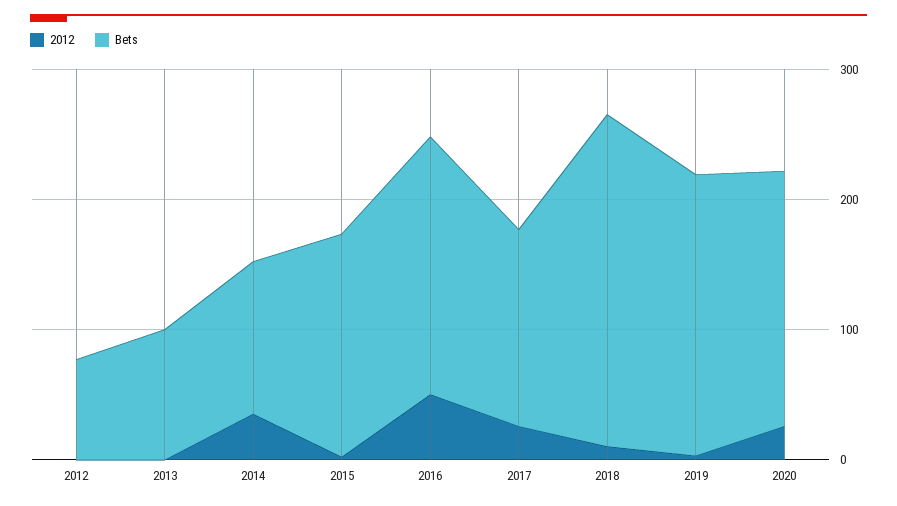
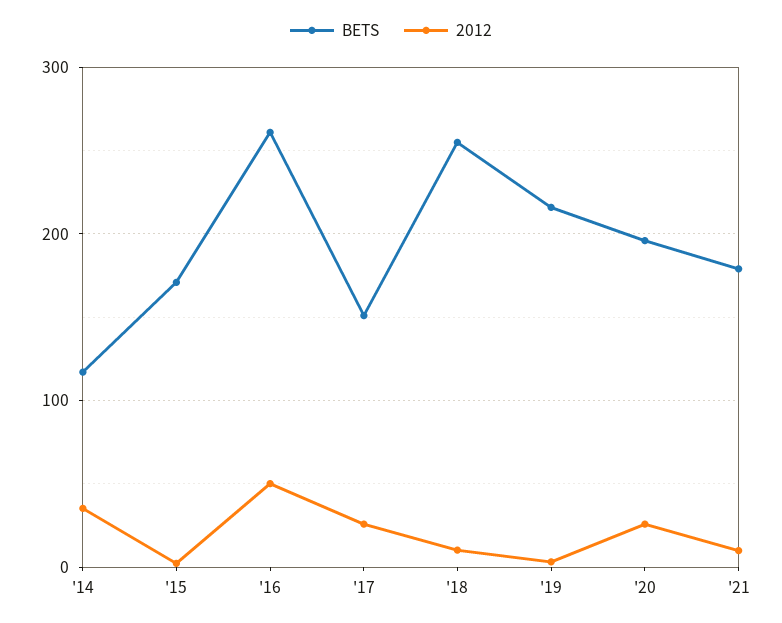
2012, 2012: 0 -> none
Bets, 2012: 80 -> none
2012, 2013: 0 -> none
Bets, 2013: 100 -> none
Bets, 2016: 200 -> 260
Bets, '21: none -> 180
2012, '21: none -> 10

